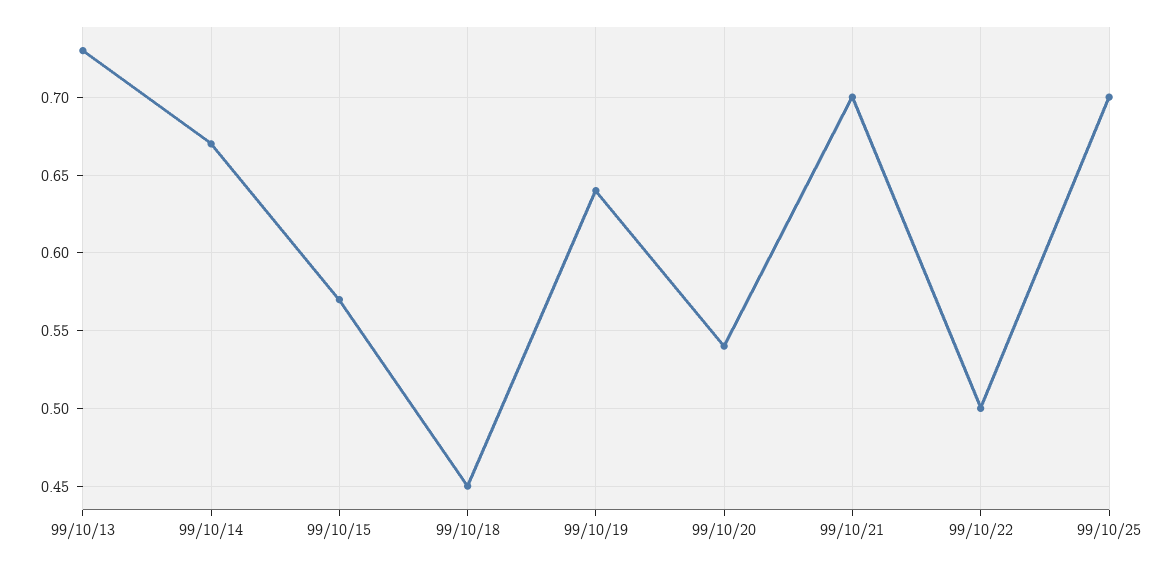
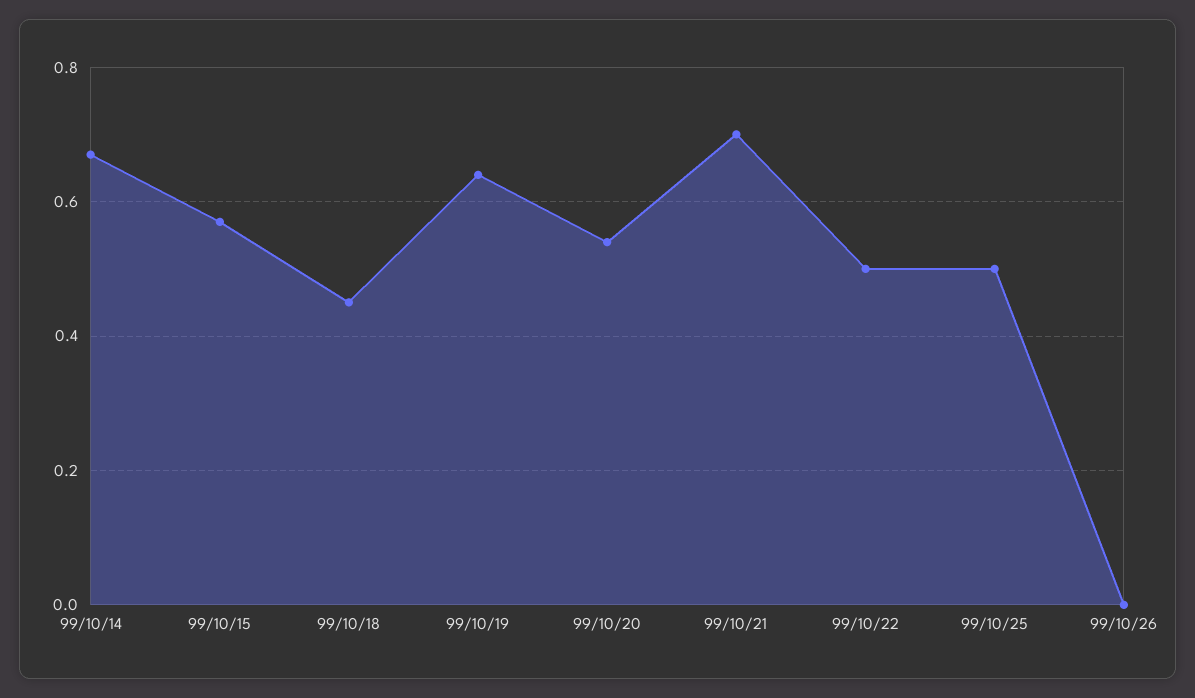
99/10/13: 0.73 -> none
99/10/25: 0.7 -> 0.5
99/10/26: none -> 0

